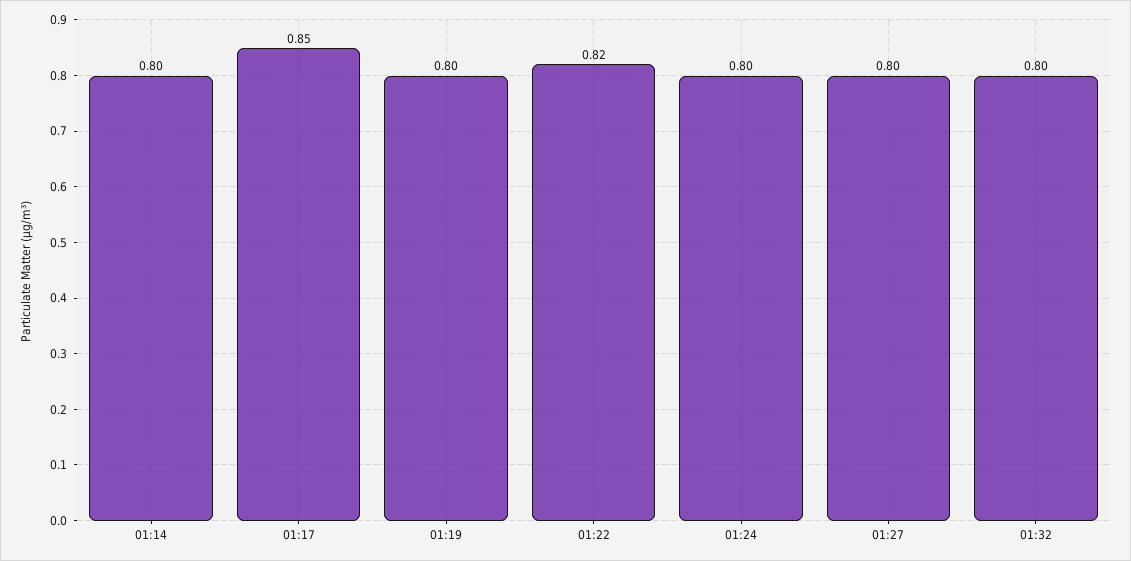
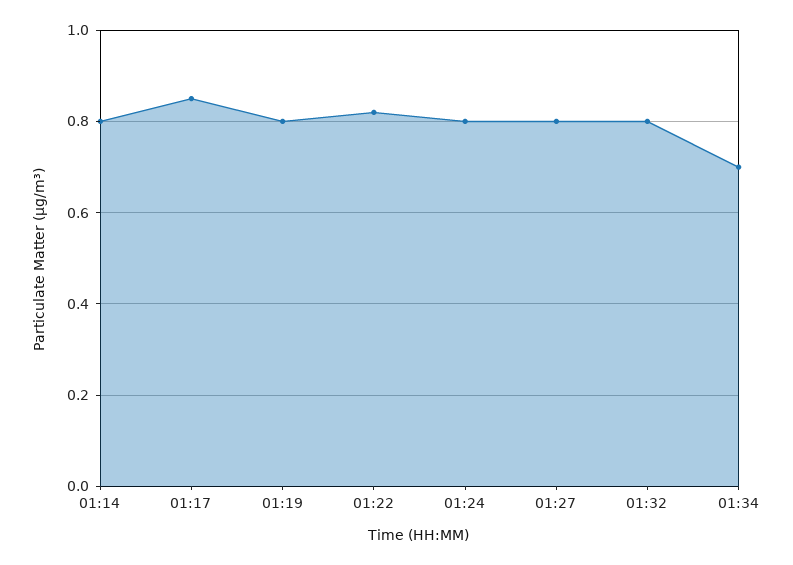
01:34: none -> 0.7

